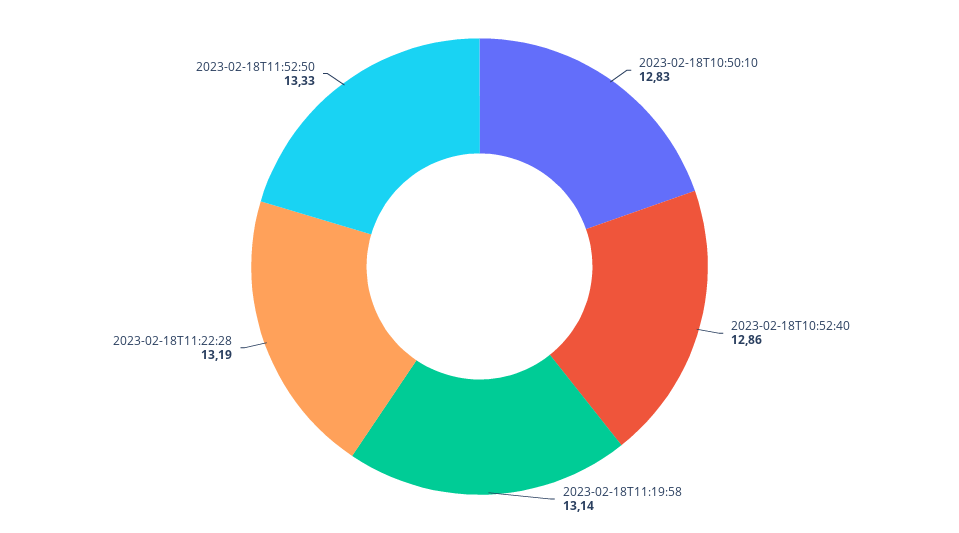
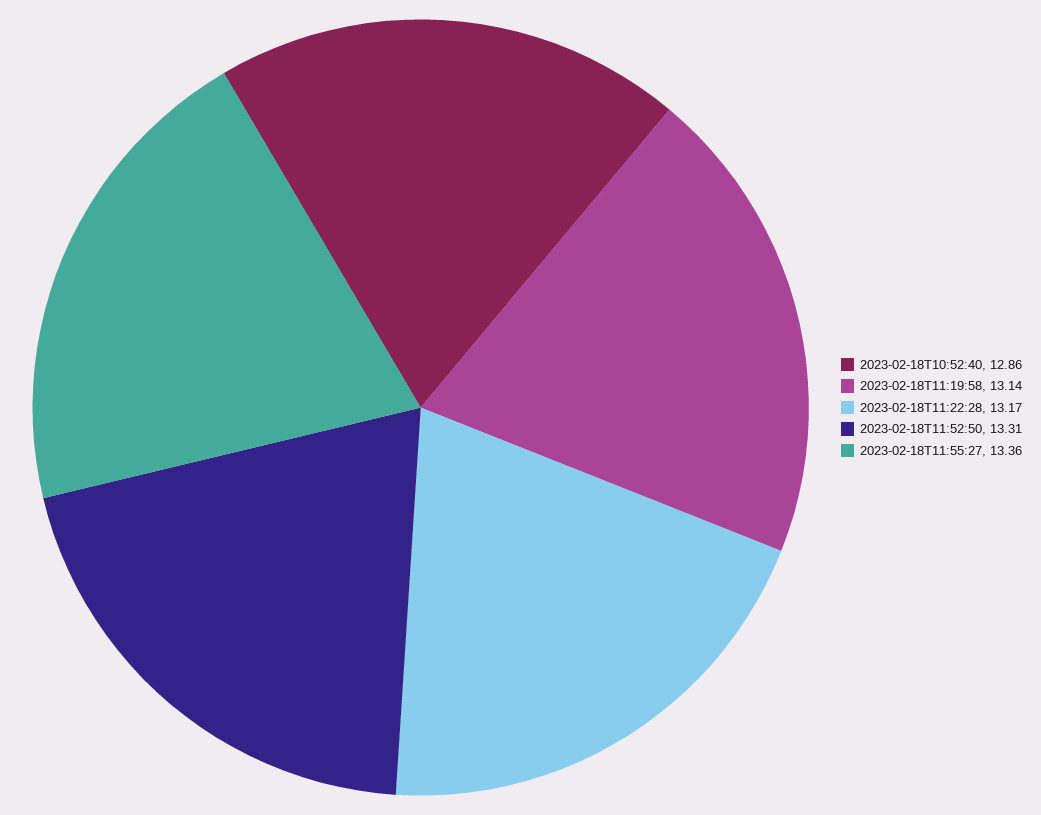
2023-02-18T10:50:10: 12.83 -> none
2023-02-18T11:22:28: 13.19 -> 13.17
2023-02-18T11:52:50: 13.33 -> 13.31
2023-02-18T11:55:27: none -> 13.36

